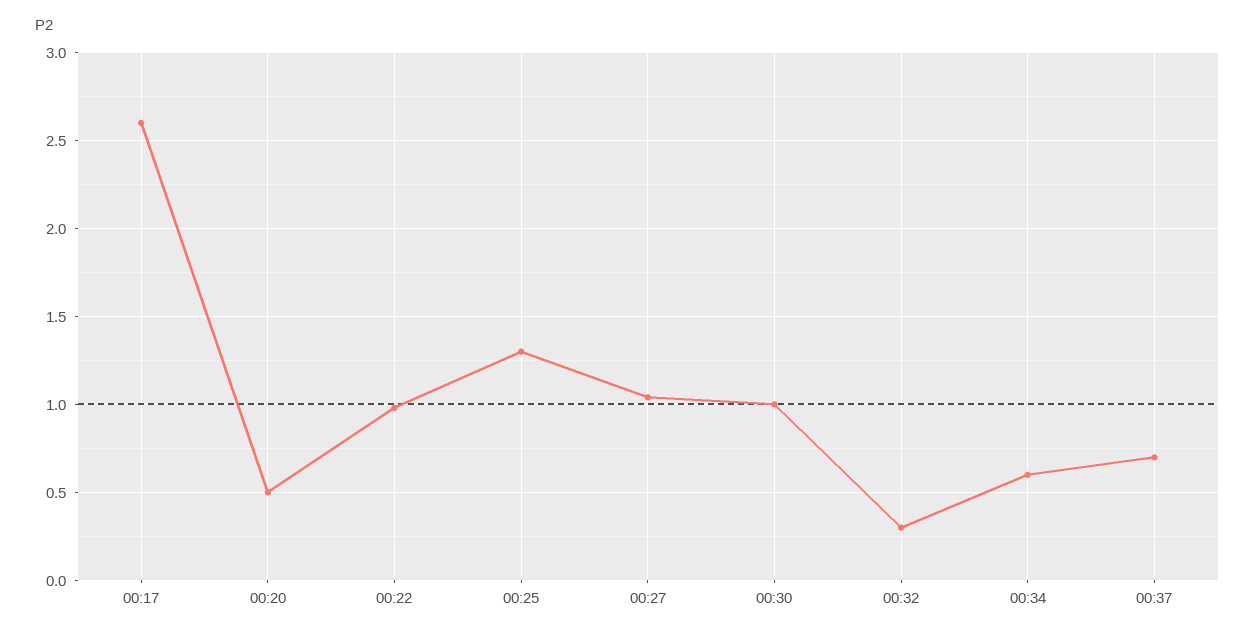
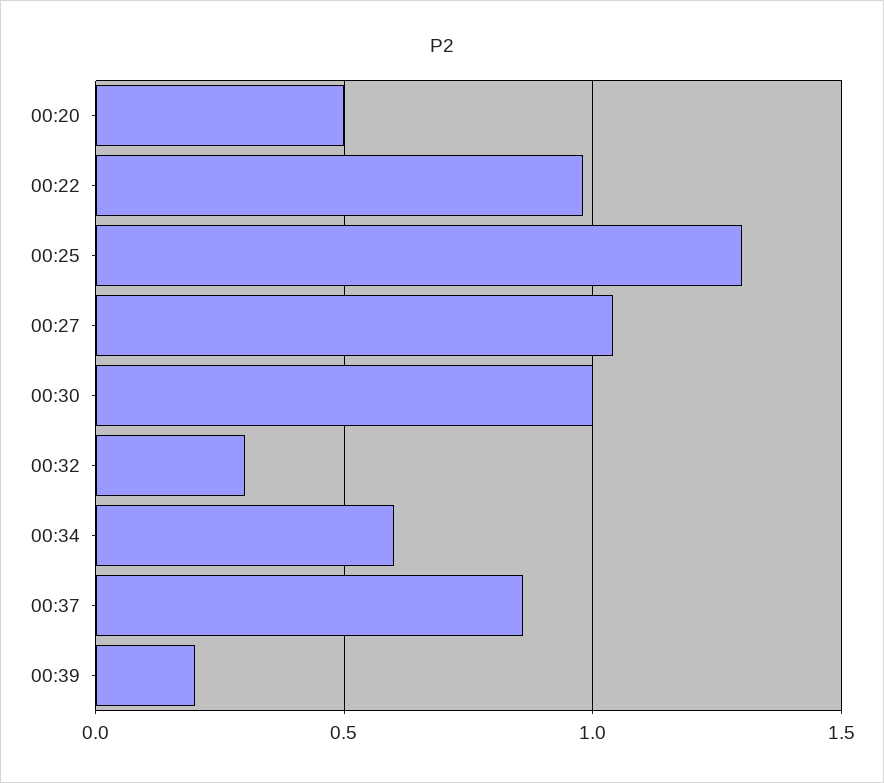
00:17: 2.6 -> none
00:37: 0.7 -> 0.85
00:39: none -> 0.2

